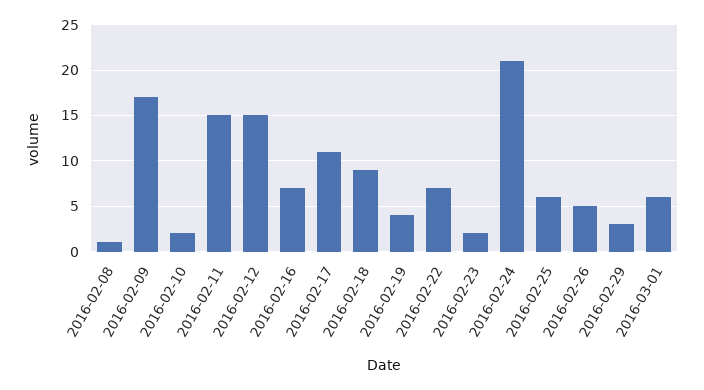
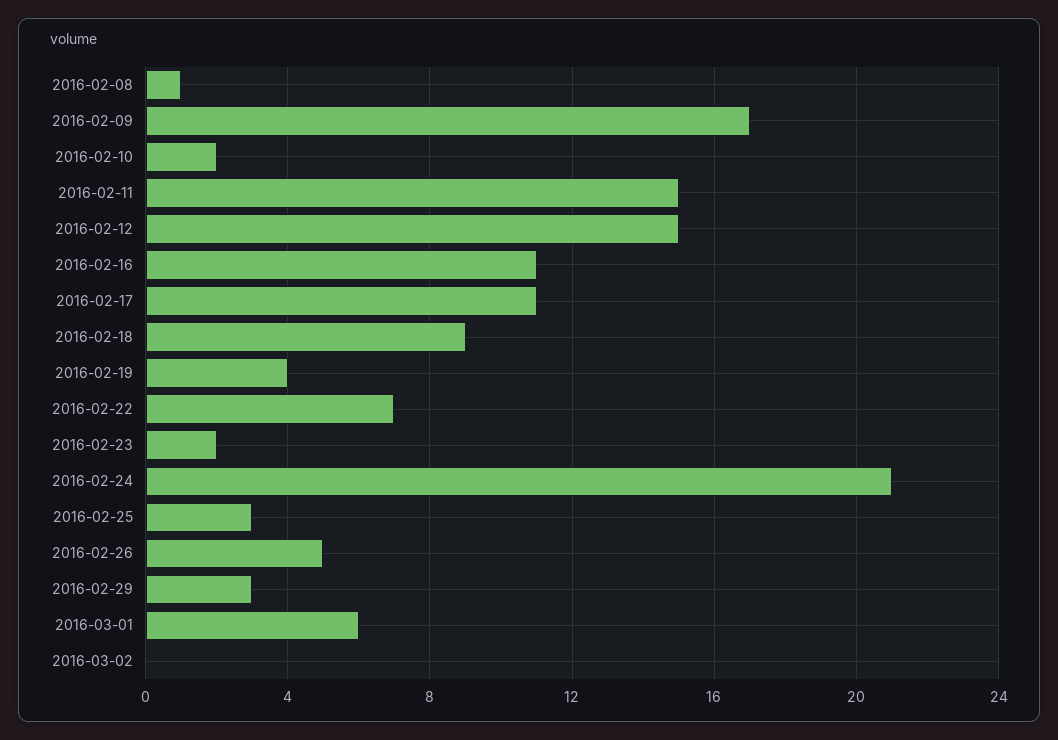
2016-02-16: 7 -> 11
2016-02-25: 6 -> 3
2016-03-02: none -> 0

